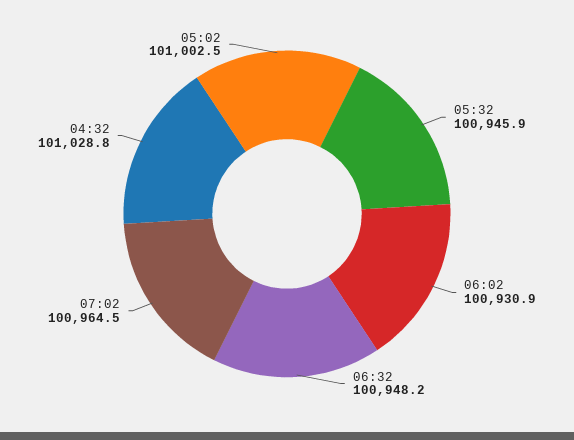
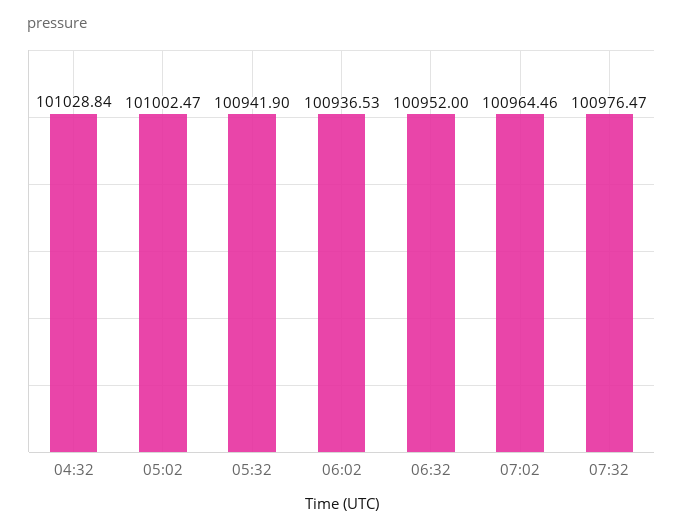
05:32: 100945.9 -> 100941.9
06:02: 100930.9 -> 100936.53
06:32: 100948.2 -> 100952
07:32: none -> 100976.47

